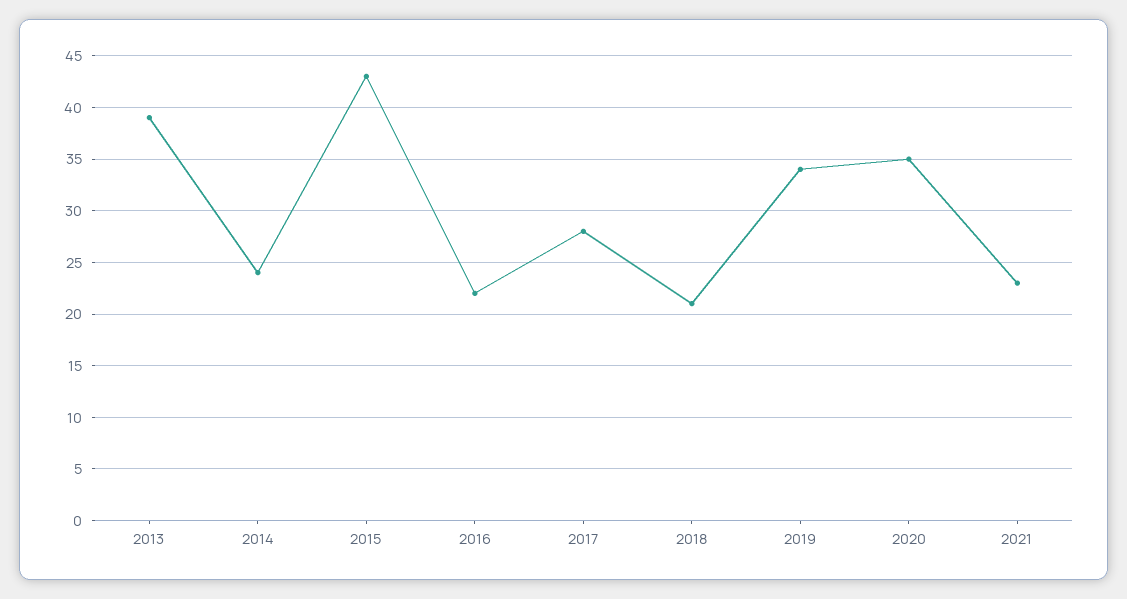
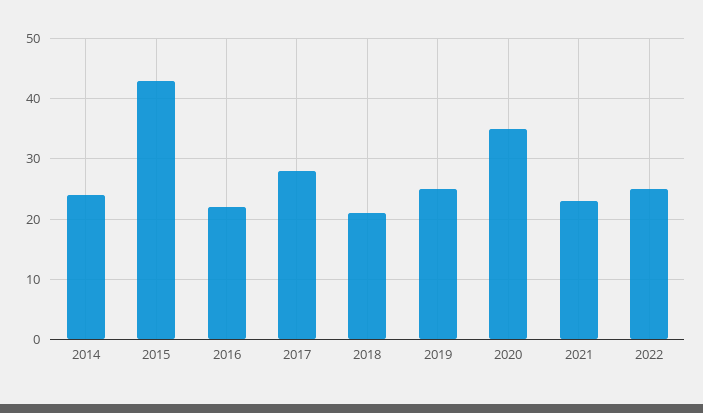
2013: 39 -> none
2019: 34 -> 25
2022: none -> 25

